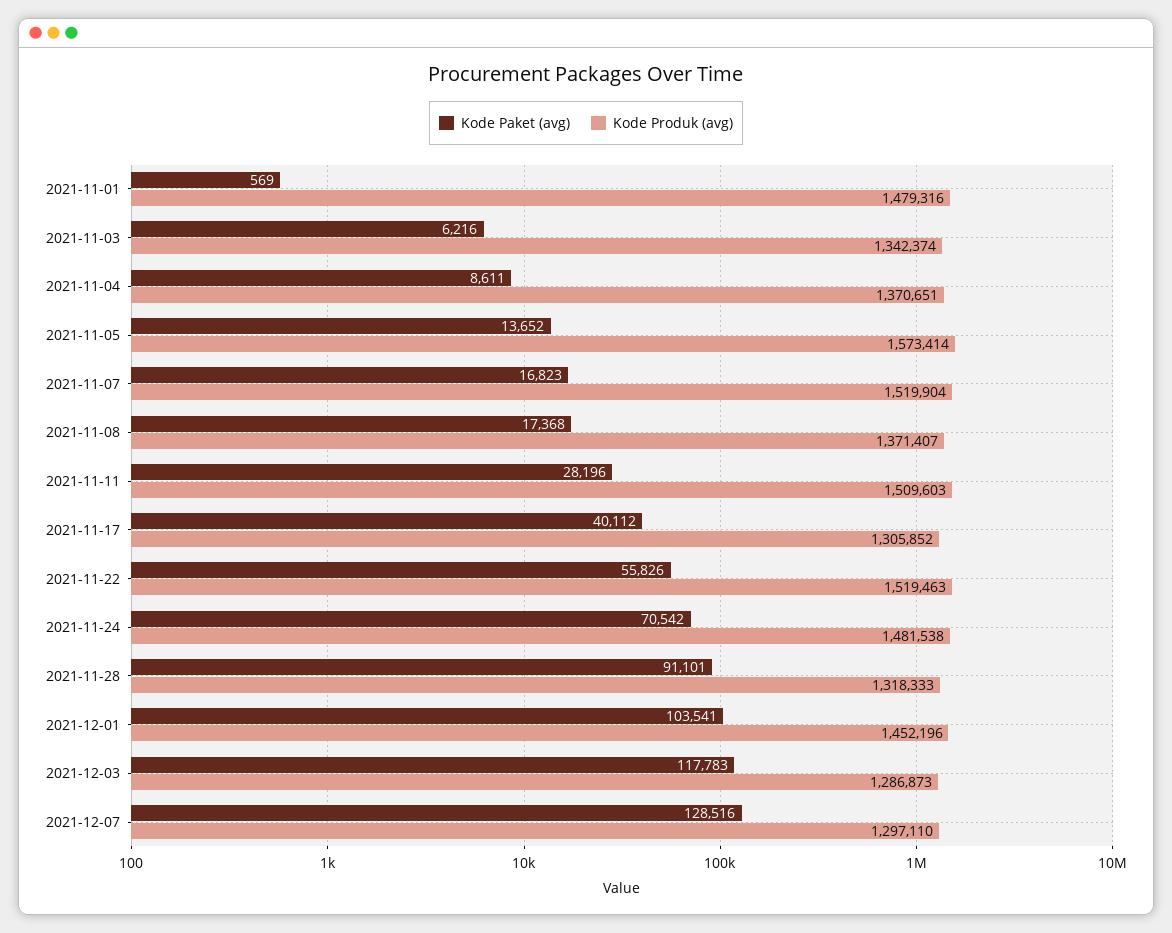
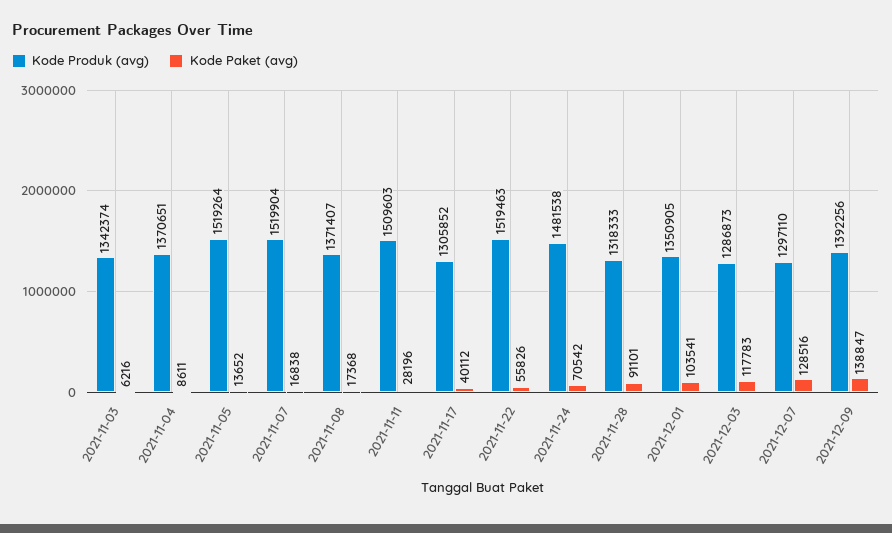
Kode Paket (avg), 2021-11-01: 569 -> none
Kode Produk (avg), 2021-11-01: 1479316 -> none
Kode Produk (avg), 2021-11-05: 1573414 -> 1519264
Kode Paket (avg), 2021-11-07: 16823 -> 16838
Kode Produk (avg), 2021-12-01: 1452196 -> 1350905
Kode Produk (avg), 2021-12-09: none -> 1392256
Kode Paket (avg), 2021-12-09: none -> 138847

